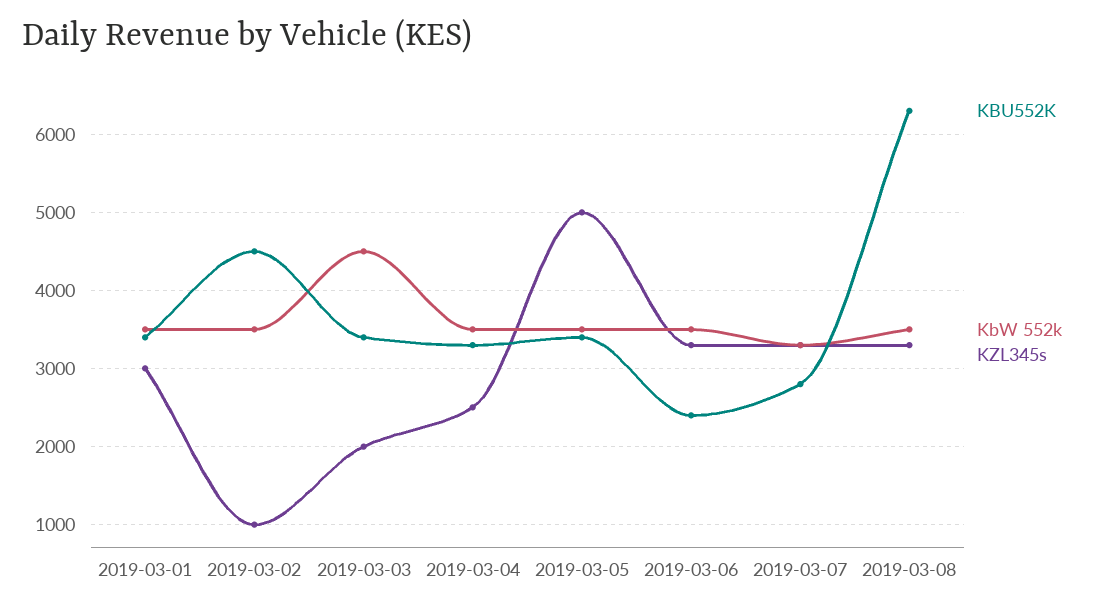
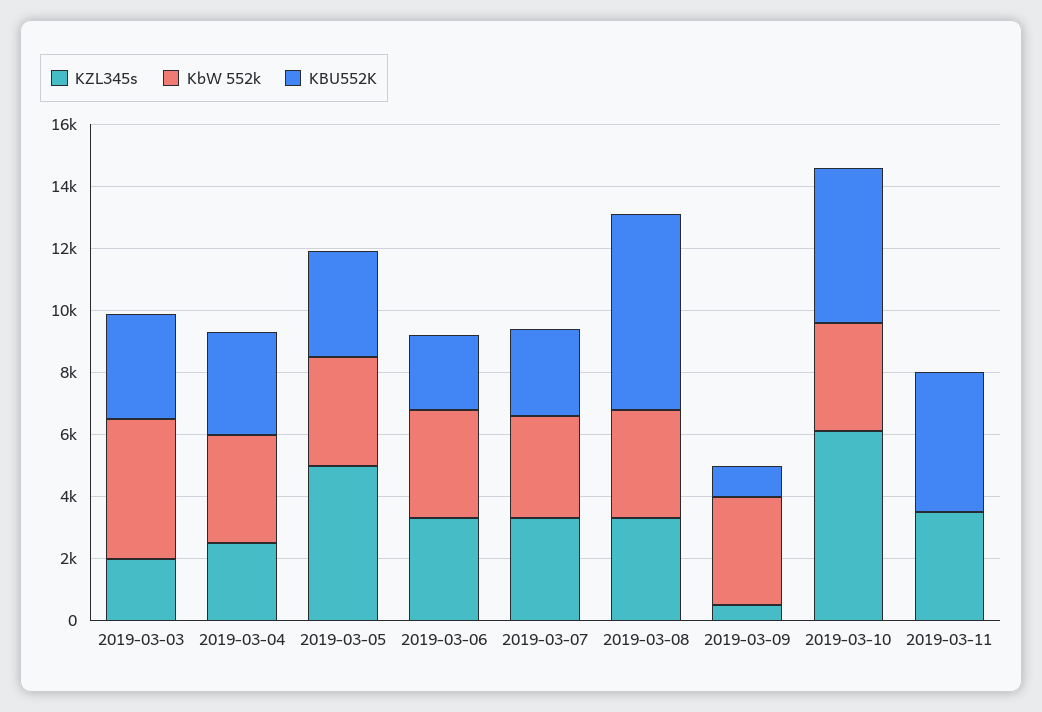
KBU552K, 2019-03-01: 3400 -> none
KbW 552k, 2019-03-01: 3500 -> none
KZL345s, 2019-03-01: 3000 -> none
KBU552K, 2019-03-02: 4500 -> none
KbW 552k, 2019-03-02: 3500 -> none
KZL345s, 2019-03-02: 1000 -> none
KZL345s, 2019-03-09: none -> 500
KbW 552k, 2019-03-09: none -> 3500
KBU552K, 2019-03-09: none -> 1000
KZL345s, 2019-03-10: none -> 6000
KbW 552k, 2019-03-10: none -> 3500
KBU552K, 2019-03-10: none -> 5000
KZL345s, 2019-03-11: none -> 3500
KbW 552k, 2019-03-11: none -> 0
KBU552K, 2019-03-11: none -> 4500

